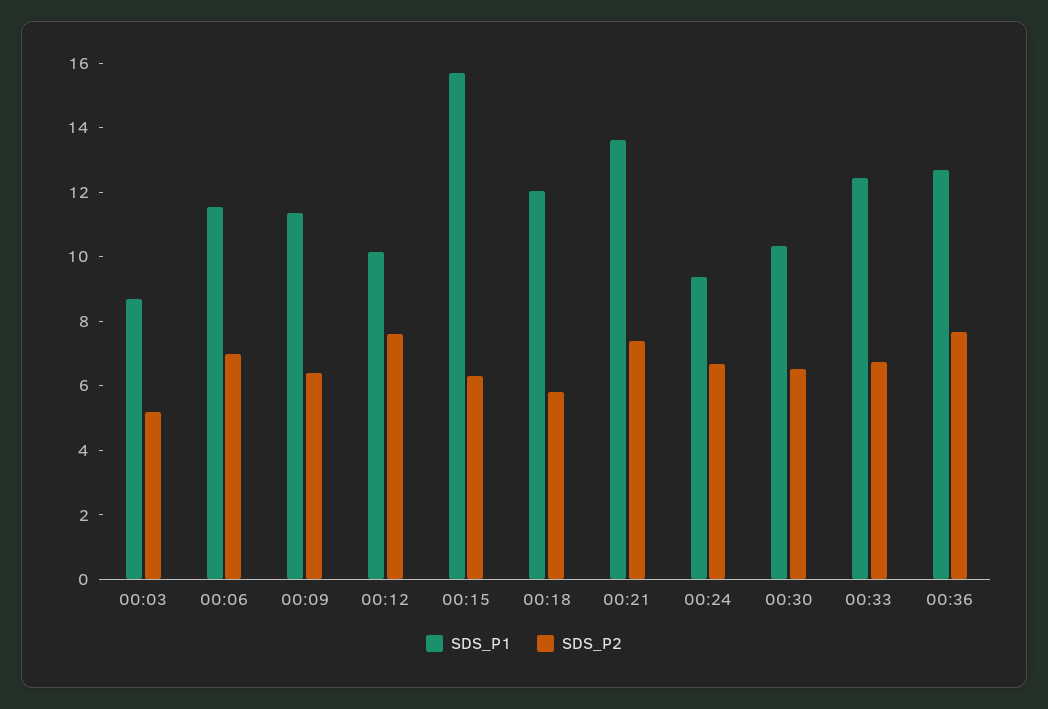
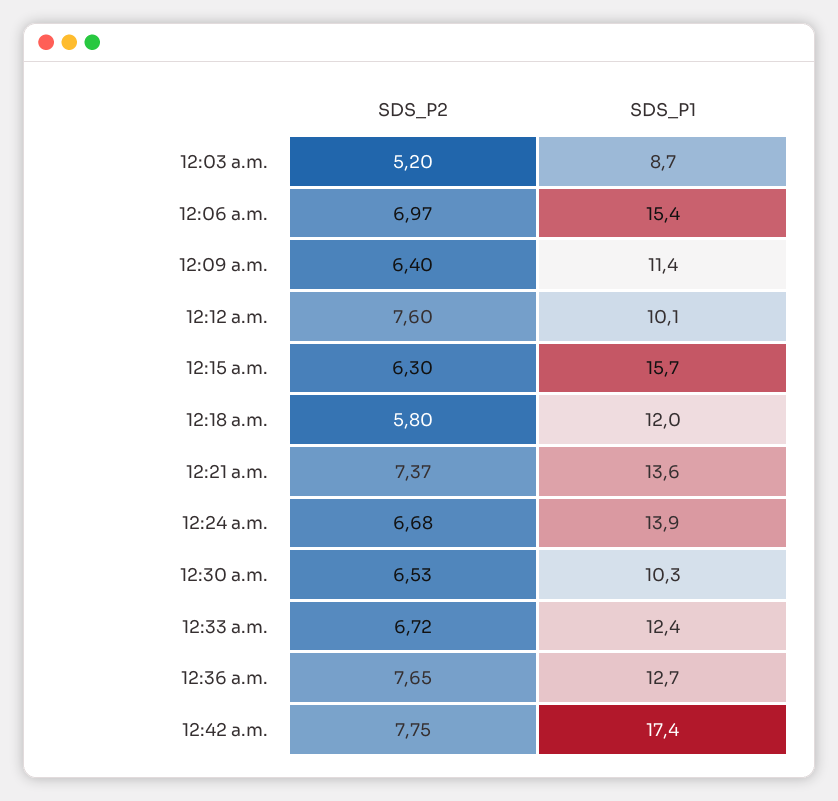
SDS_P1, 00:06: 11.5 -> 15.4
SDS_P1, 00:24: 9.5 -> 13.9
SDS_P2, 12:42 a.m.: none -> 7.75
SDS_P1, 12:42 a.m.: none -> 17.4

